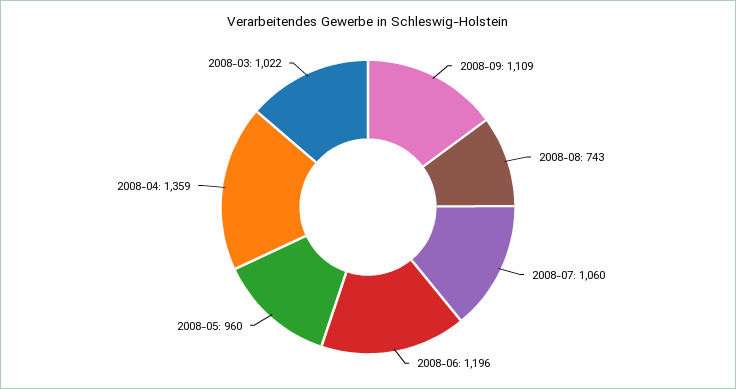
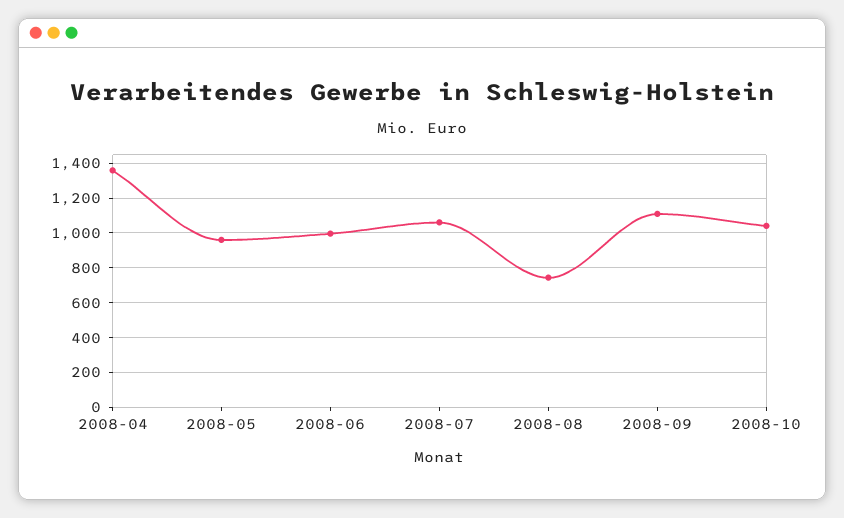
2008-06: 1196 -> 1000
2008-03: 1022 -> none
2008-10: none -> 1050

